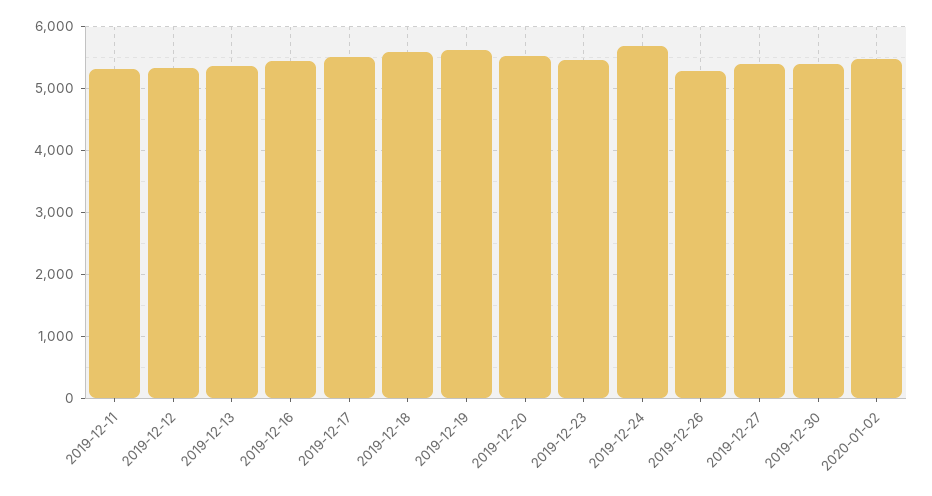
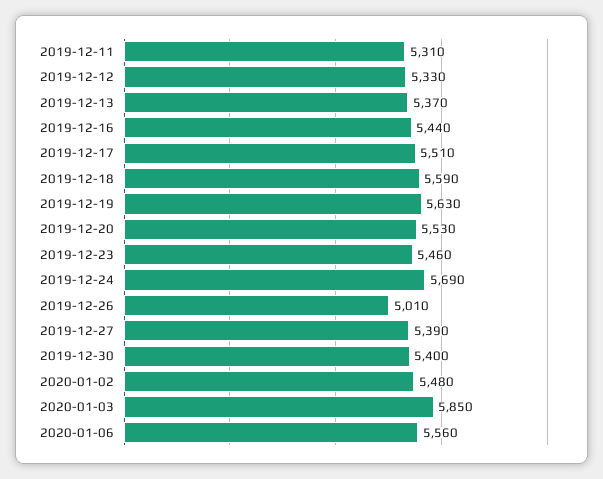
2019-12-26: 5300 -> 5010
2020-01-03: none -> 5850
2020-01-06: none -> 5560

